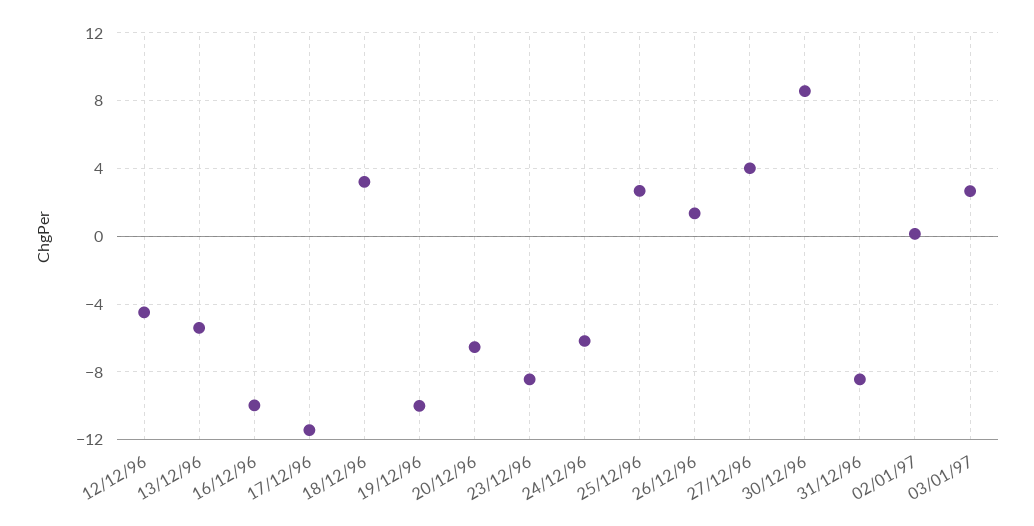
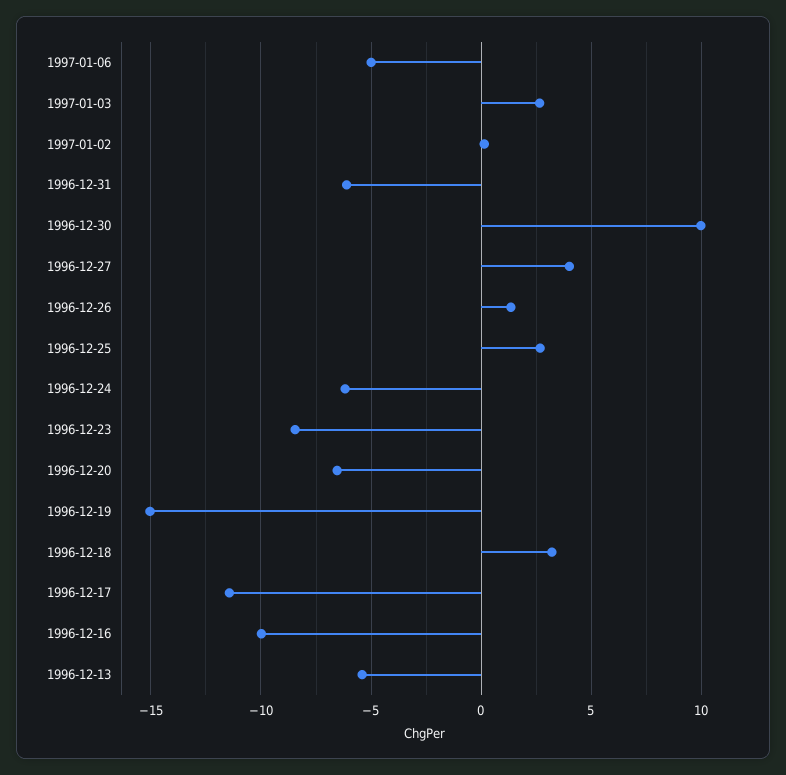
12/12/96: -4.5 -> none
19/12/96: -10 -> -15
30/12/96: 8.5 -> 10
31/12/96: -8.5 -> -6
1997-01-06: none -> -5

